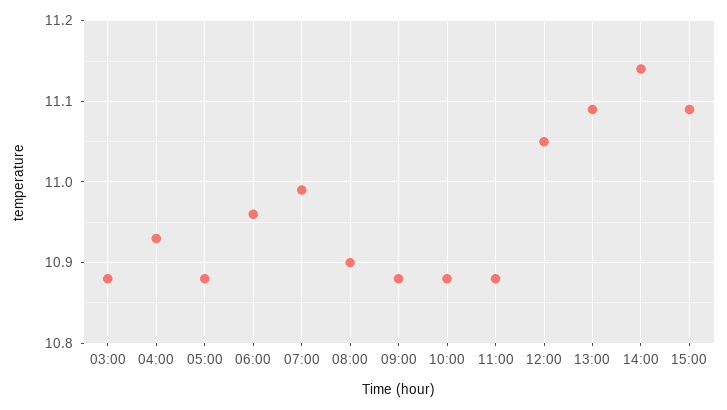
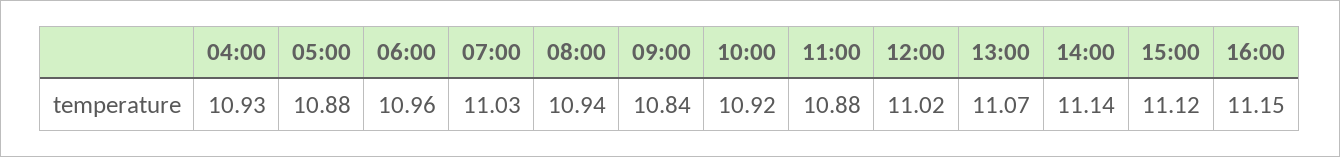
03:00: 10.88 -> none
07:00: 10.99 -> 11.03
08:00: 10.9 -> 10.94
09:00: 10.88 -> 10.84
10:00: 10.88 -> 10.92
12:00: 11.05 -> 11.02
13:00: 11.09 -> 11.07
15:00: 11.09 -> 11.12
16:00: none -> 11.15

